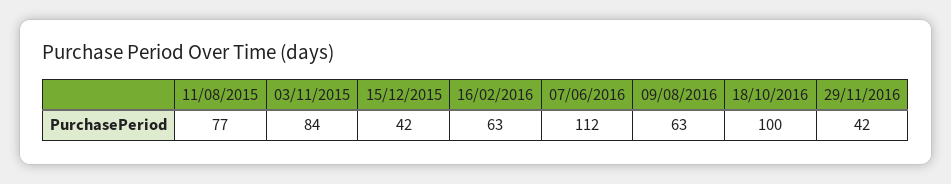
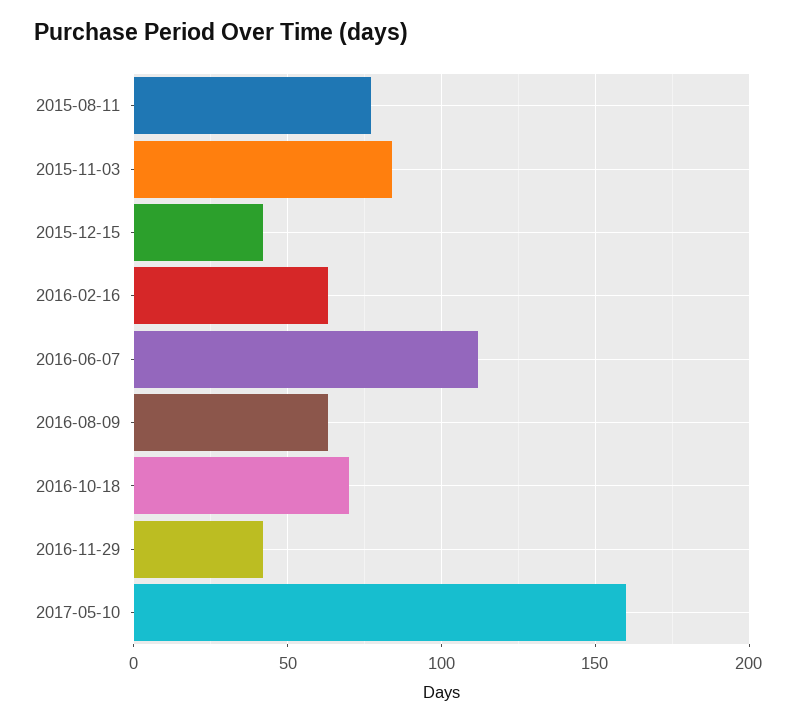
18/10/2016: 100 -> 70
2017-05-10: none -> 160

